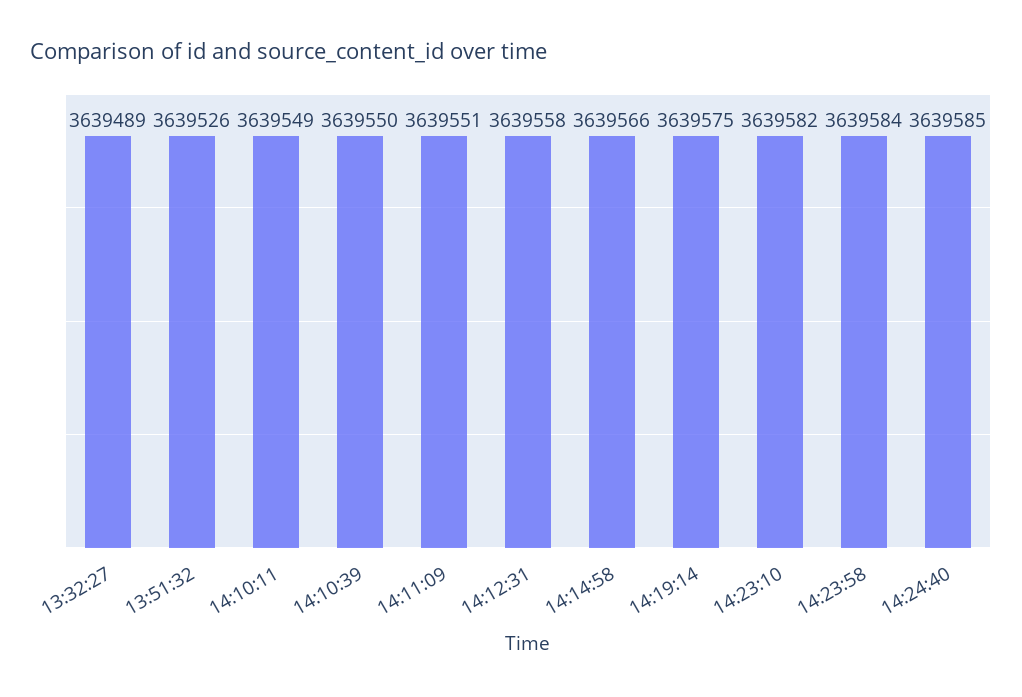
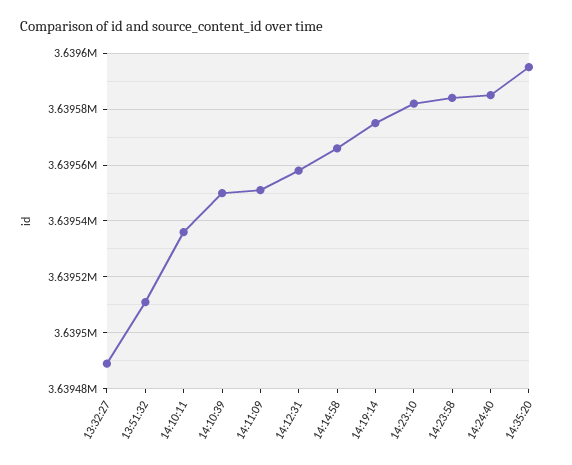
13:51:32: 3639526 -> 3639510
14:10:11: 3639549 -> 3639535
14:35:20: none -> 3639595

